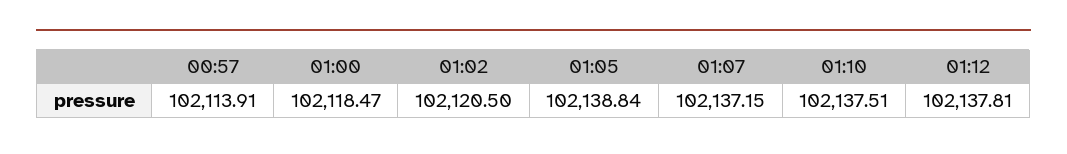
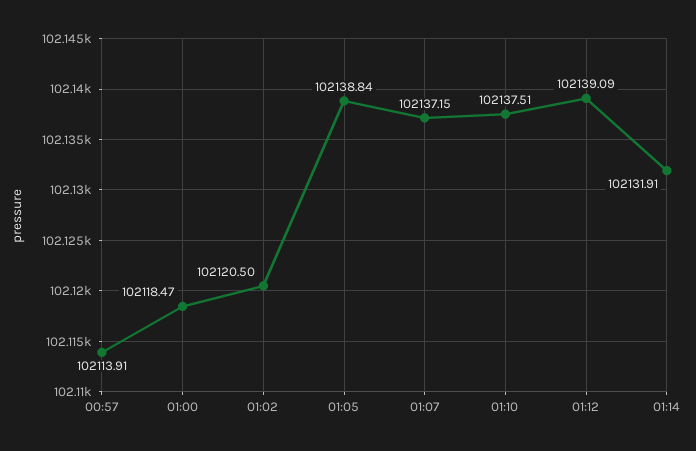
01:12: 102137.81 -> 102139.09
01:14: none -> 102131.91

